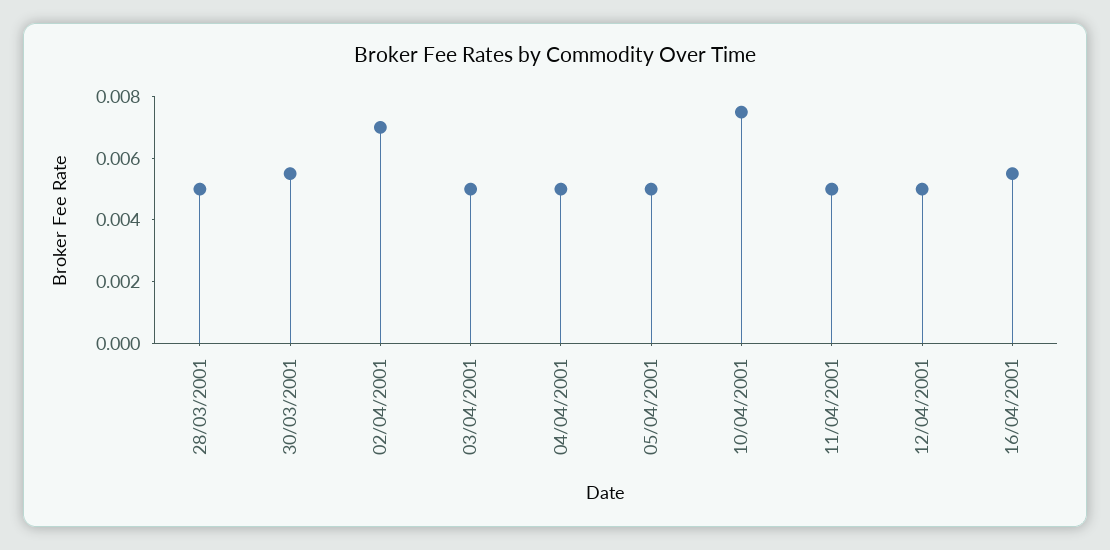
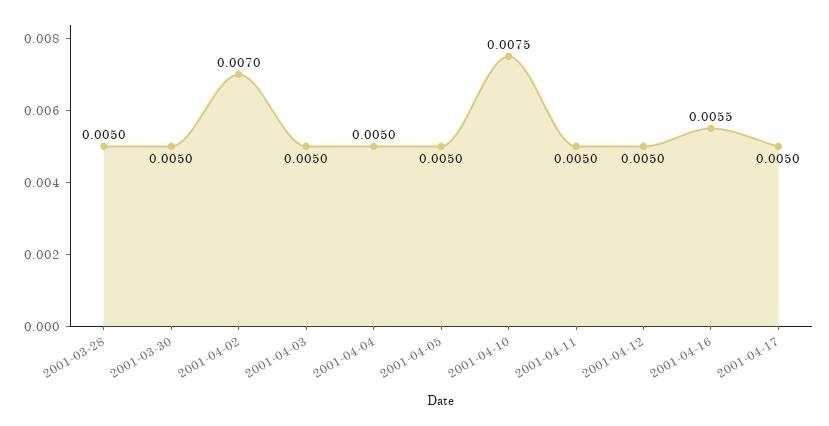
30/03/2001: 0.0055 -> 0.005
2001-04-17: none -> 0.005

